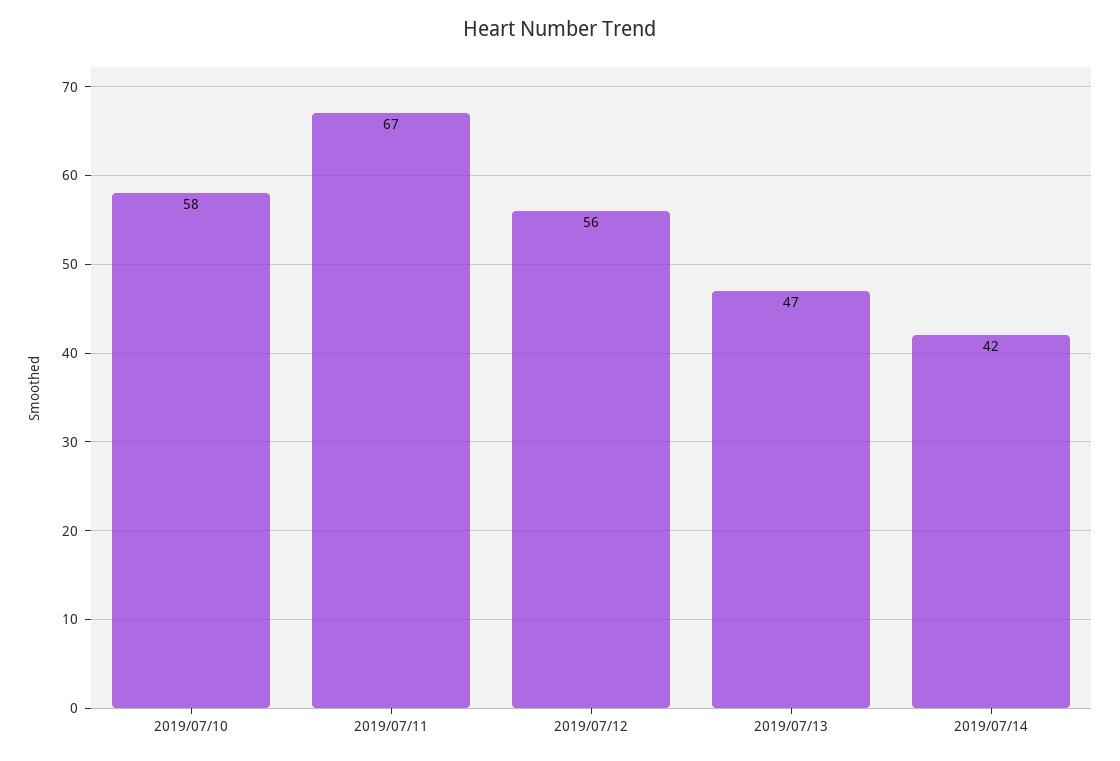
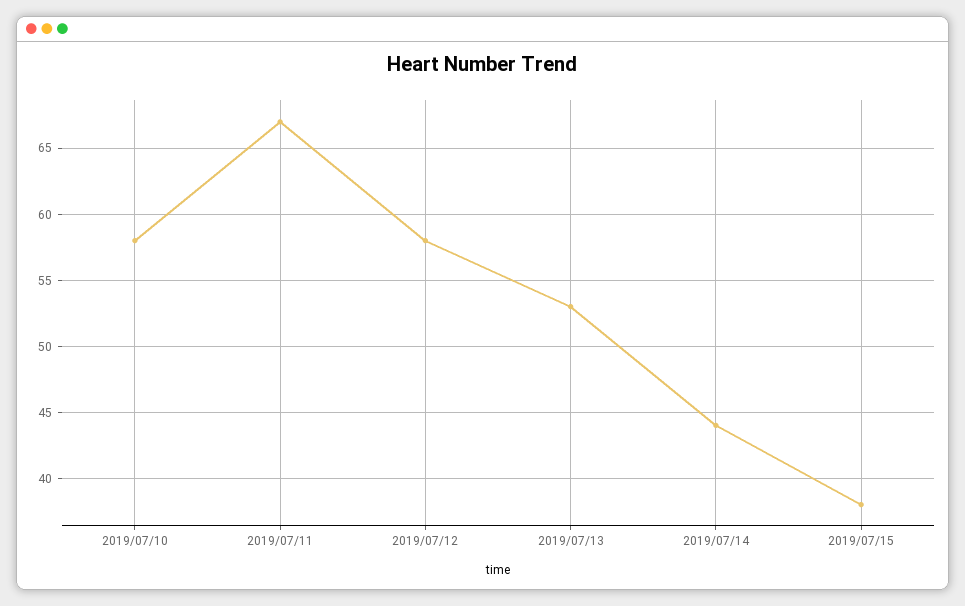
2019/07/12: 56 -> 58
2019/07/13: 47 -> 53
2019/07/14: 42 -> 44
2019/07/15: none -> 38

